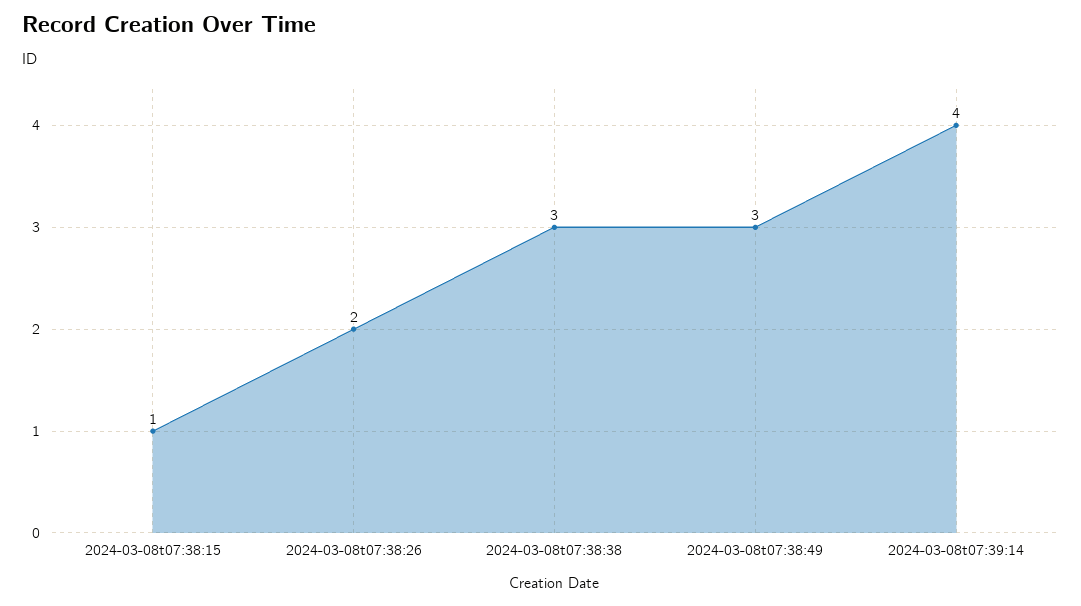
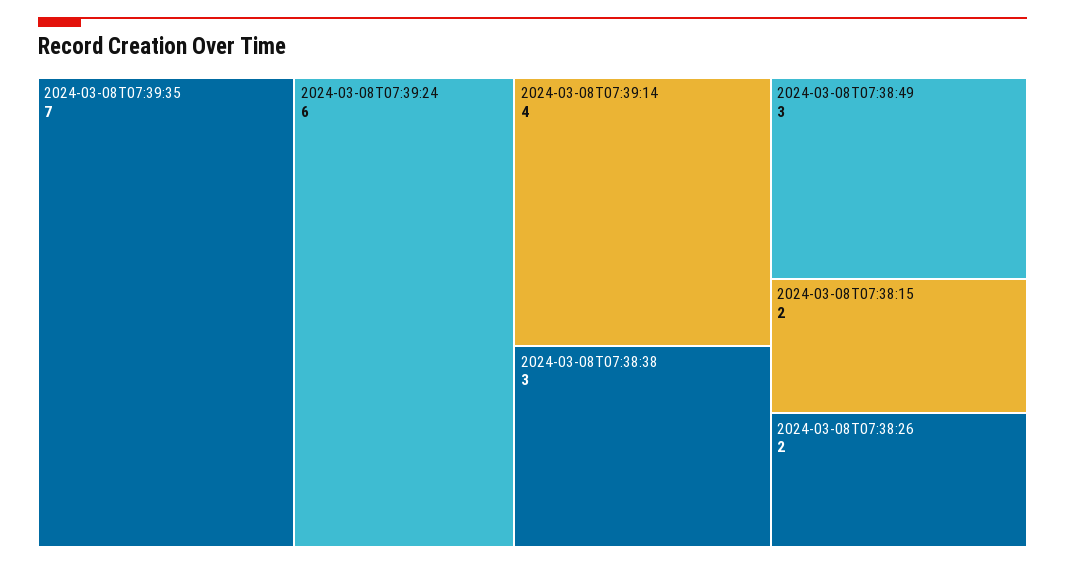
2024-03-08t07:38:15: 1 -> 2
2024-03-08T07:39:35: none -> 7
2024-03-08T07:39:24: none -> 6

